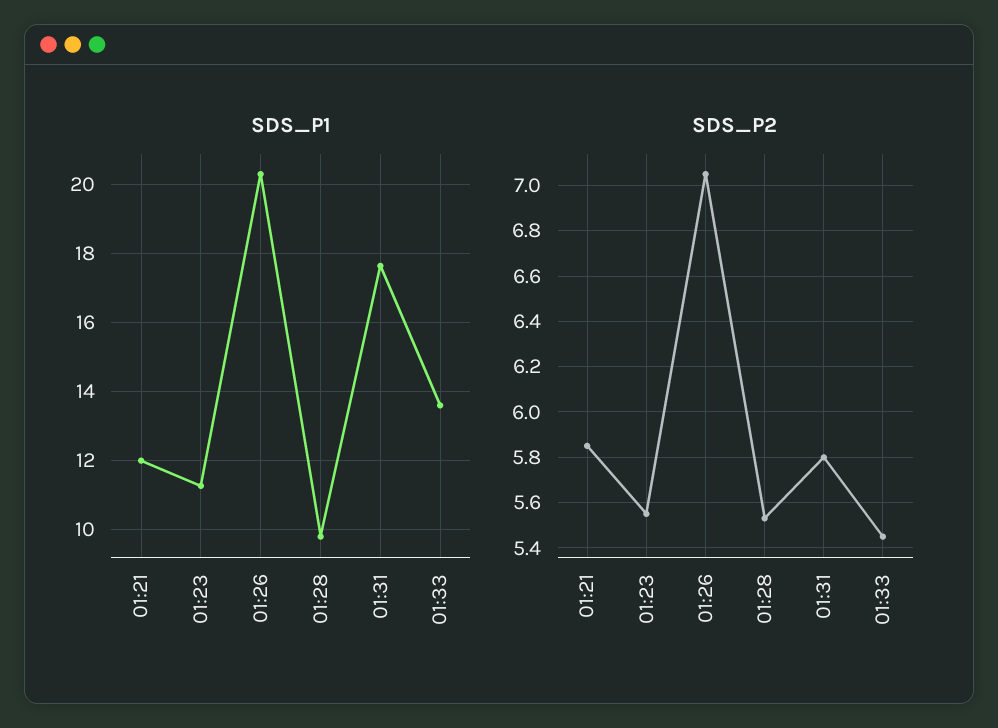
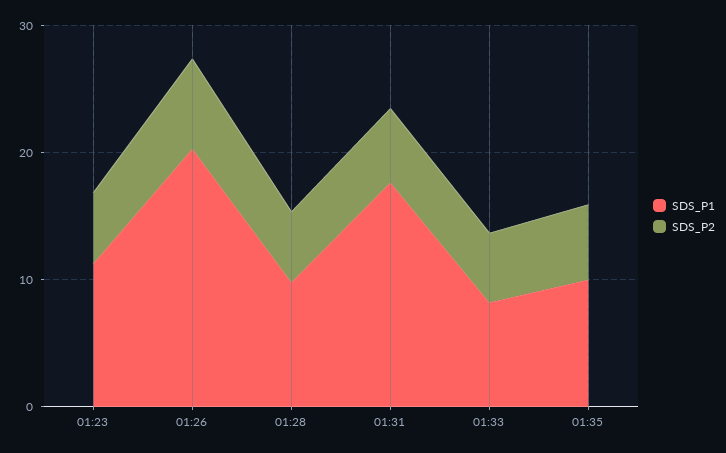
SDS_P1, 01:21: 12 -> none
SDS_P1, 01:33: 13.6 -> 8
SDS_P2, 01:21: 5.85 -> none
SDS_P1, 01:35: none -> 10
SDS_P2, 01:35: none -> 6

